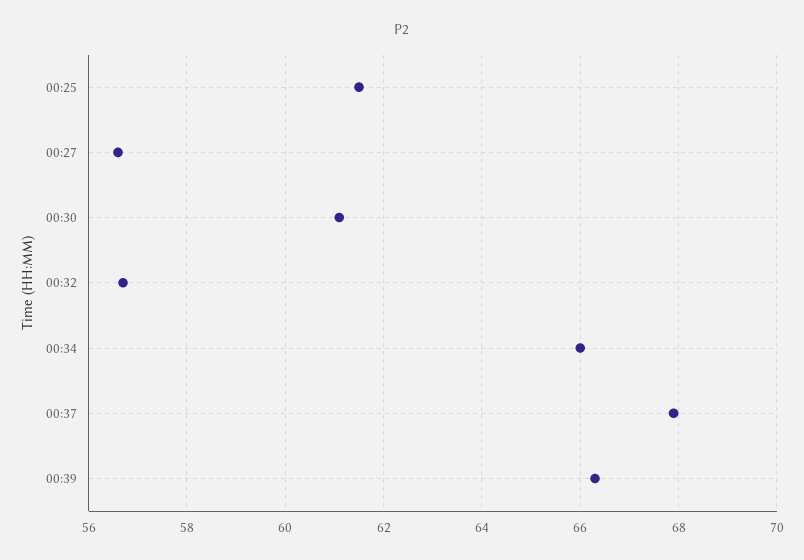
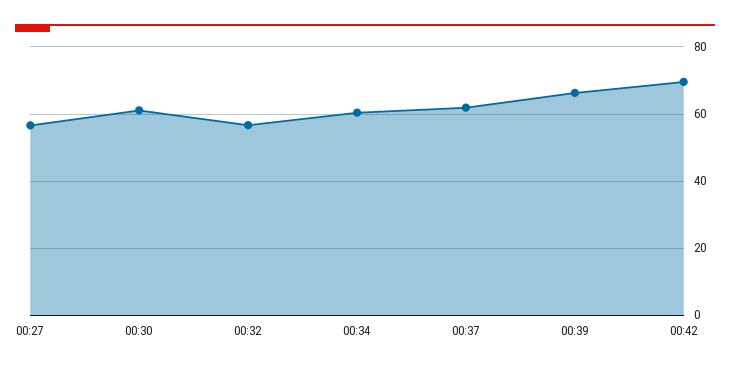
00:25: 61.5 -> none
00:34: 66 -> 60
00:37: 68 -> 62
00:42: none -> 70

